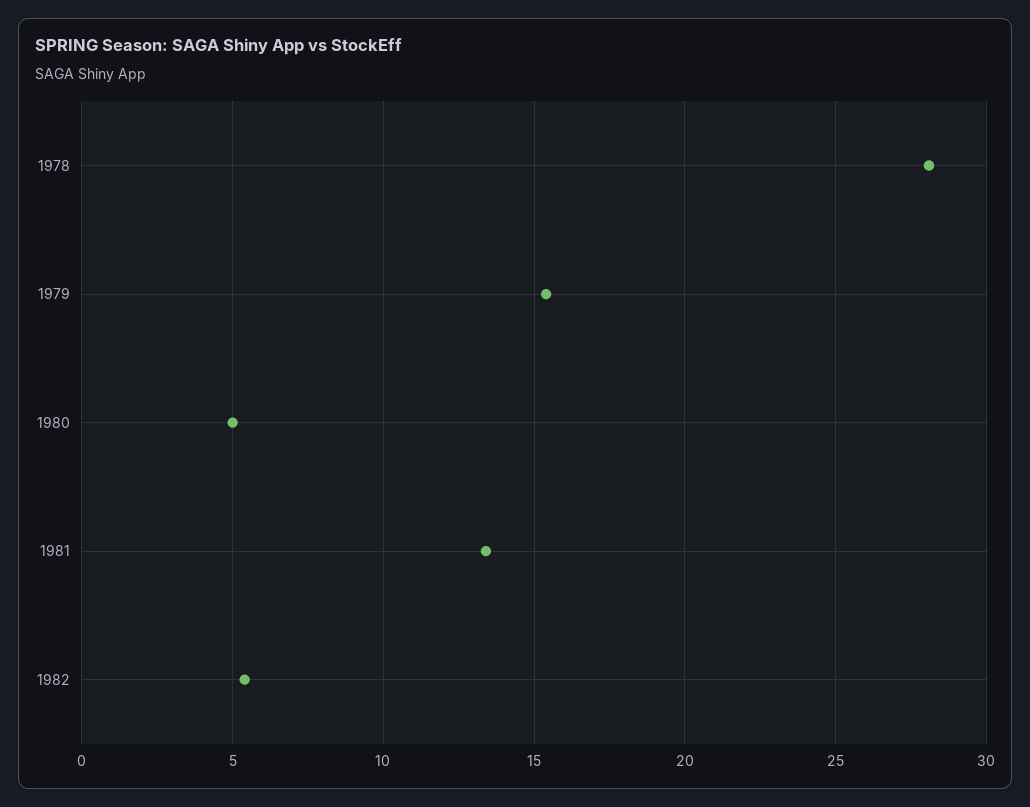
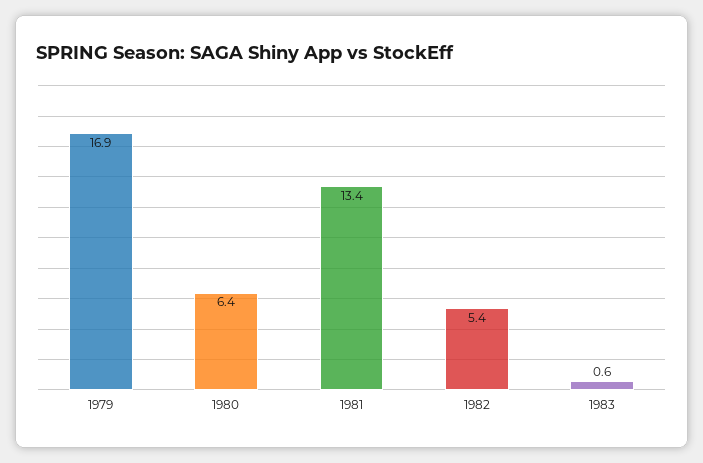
1978: 28 -> none
1979: 15.5 -> 16.9
1980: 5 -> 6.4
1983: none -> 0.6

